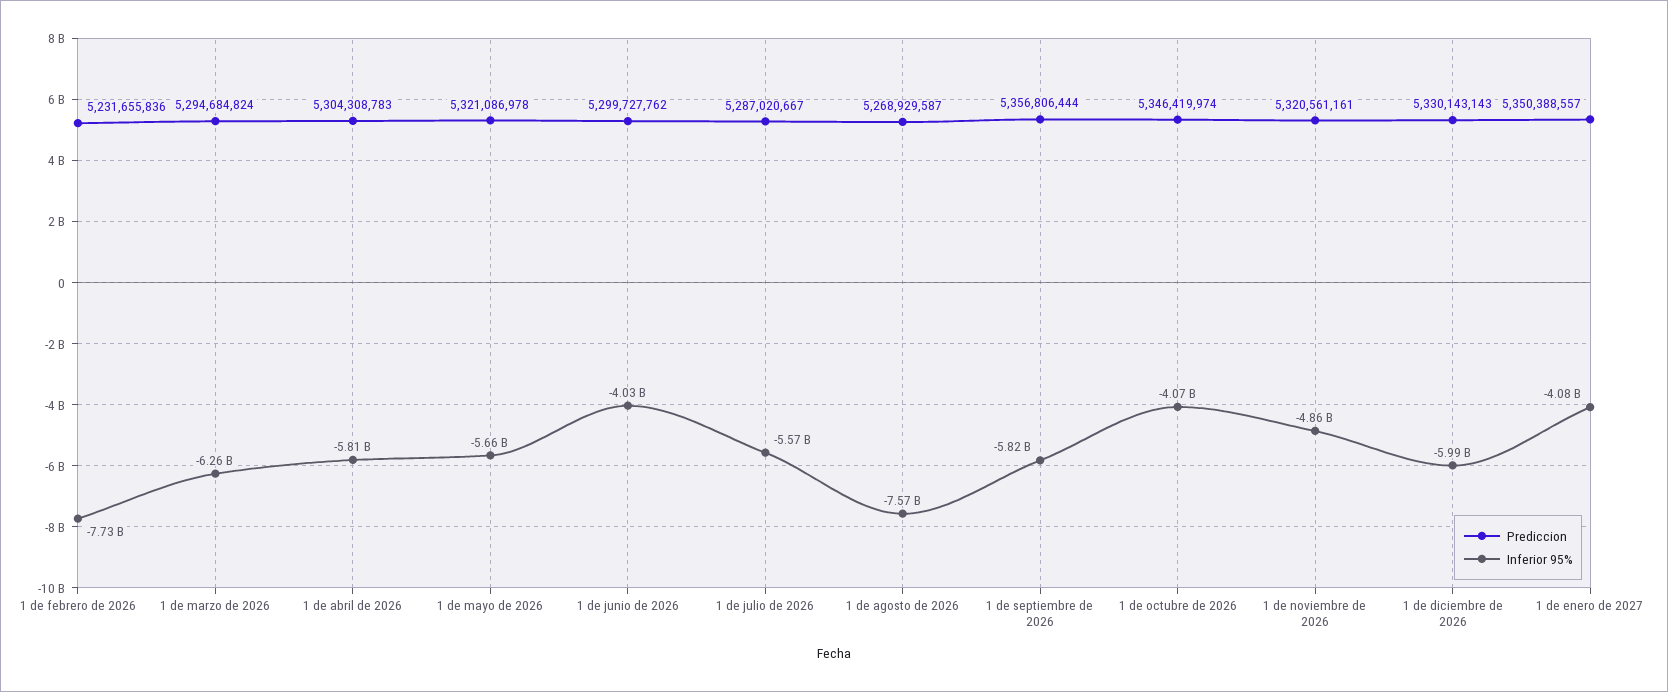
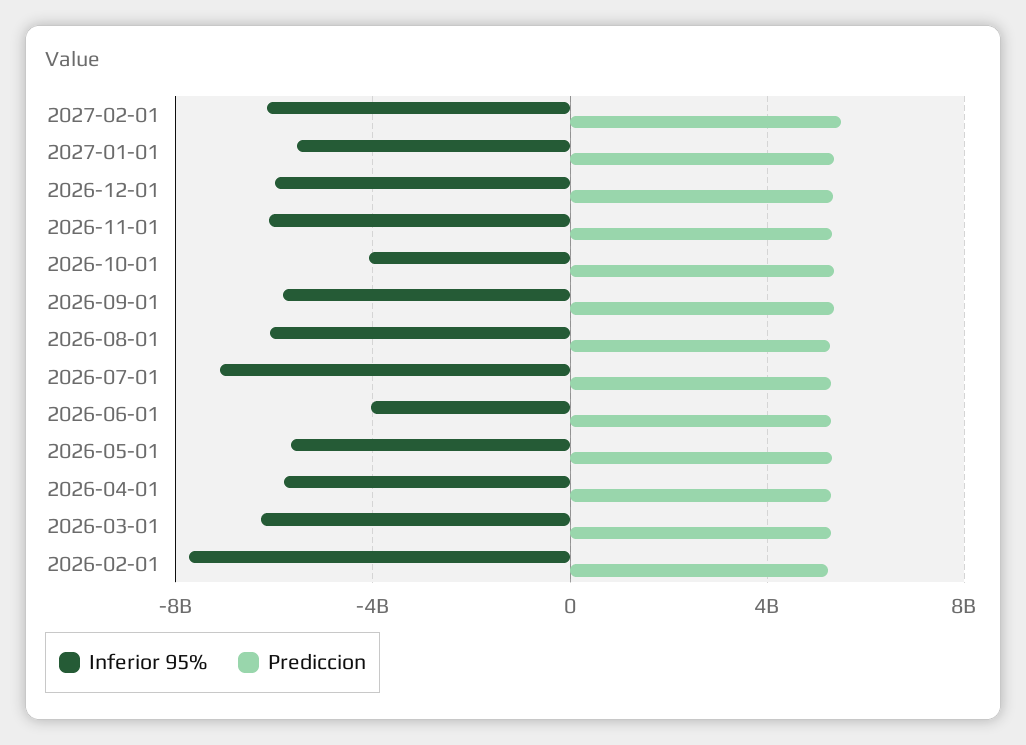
Inferior 95%, 1 de julio de 2026: -5570000000 -> -7000000000
Inferior 95%, 1 de agosto de 2026: -7570000000 -> -6000000000
Inferior 95%, 1 de noviembre de 2026: -4860000000 -> -6000000000
Inferior 95%, 1 de enero de 2027: -4080000000 -> -5500000000
Inferior 95%, 2027-02-01: none -> -6000000000
Prediccion, 2027-02-01: none -> 5500000000

